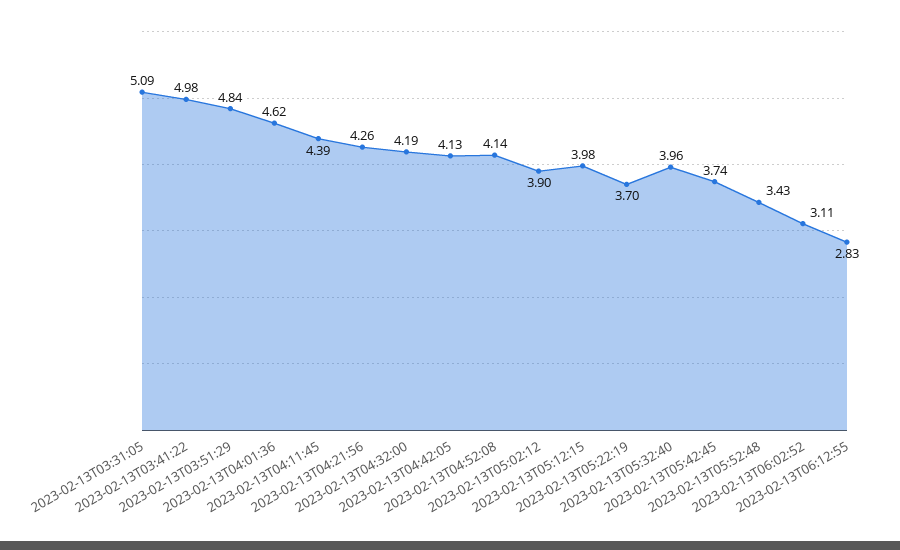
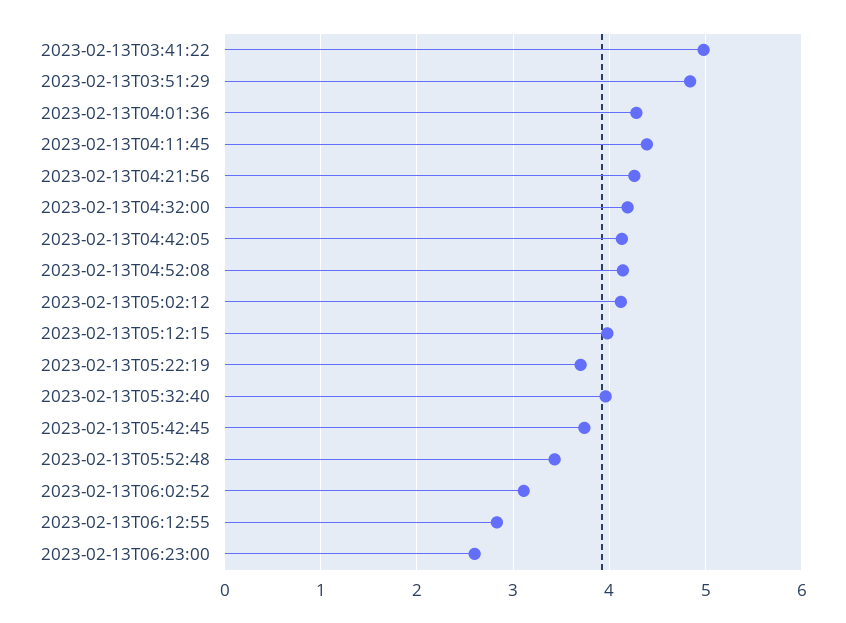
2023-02-13T03:31:05: 5.09 -> none
2023-02-13T04:01:36: 4.62 -> 4.3
2023-02-13T05:02:12: 3.9 -> 4.1
2023-02-13T06:23:00: none -> 2.6

